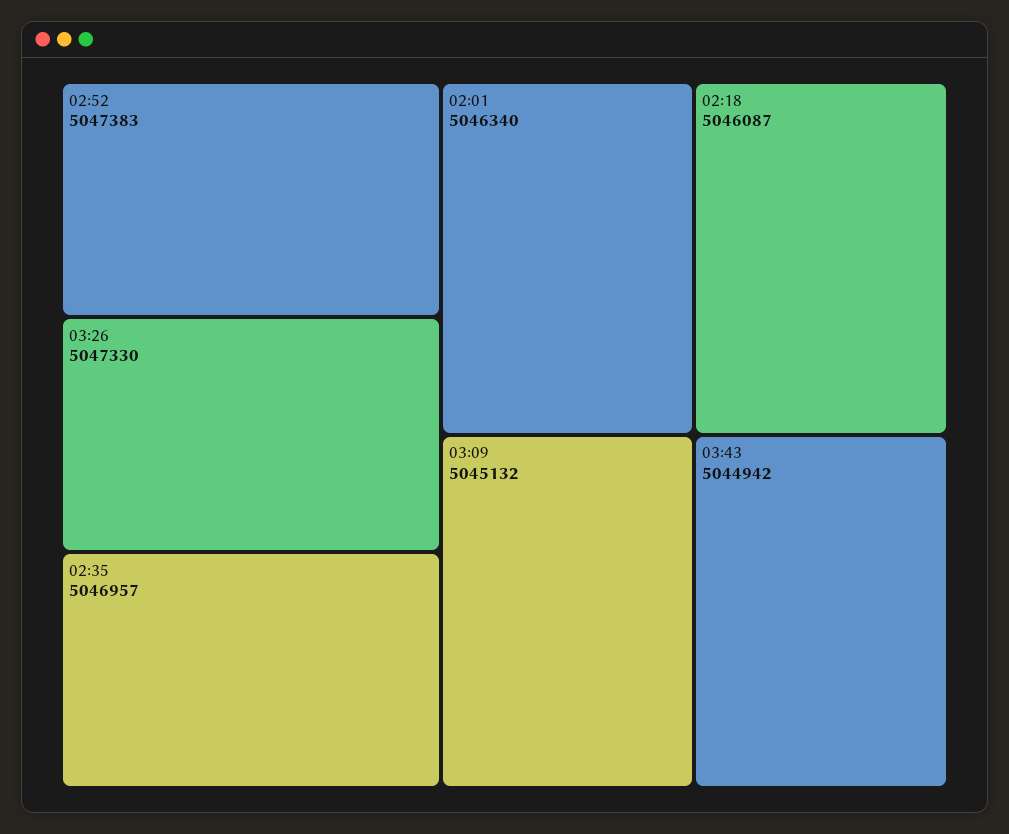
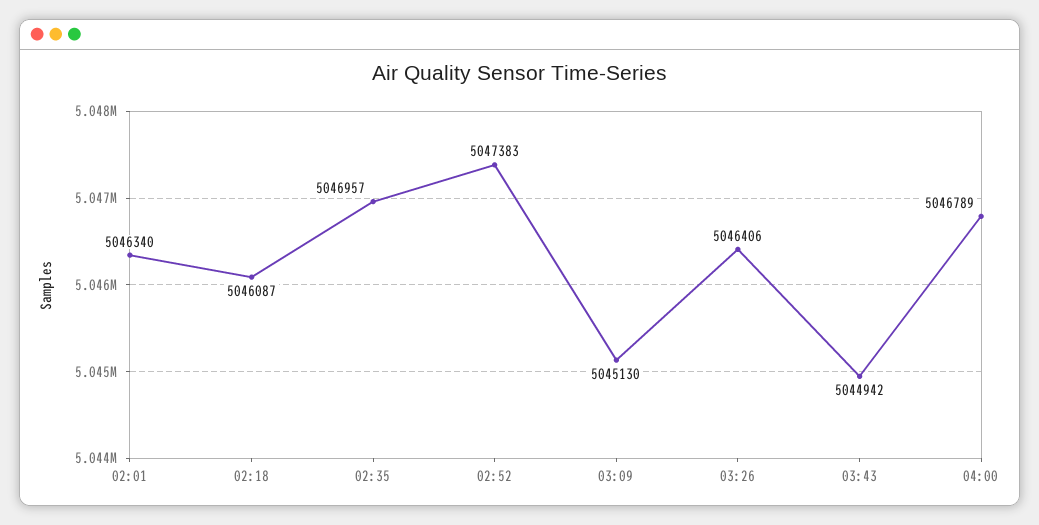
03:26: 5047330 -> 5046406
03:09: 5045132 -> 5045130
04:00: none -> 5046789

